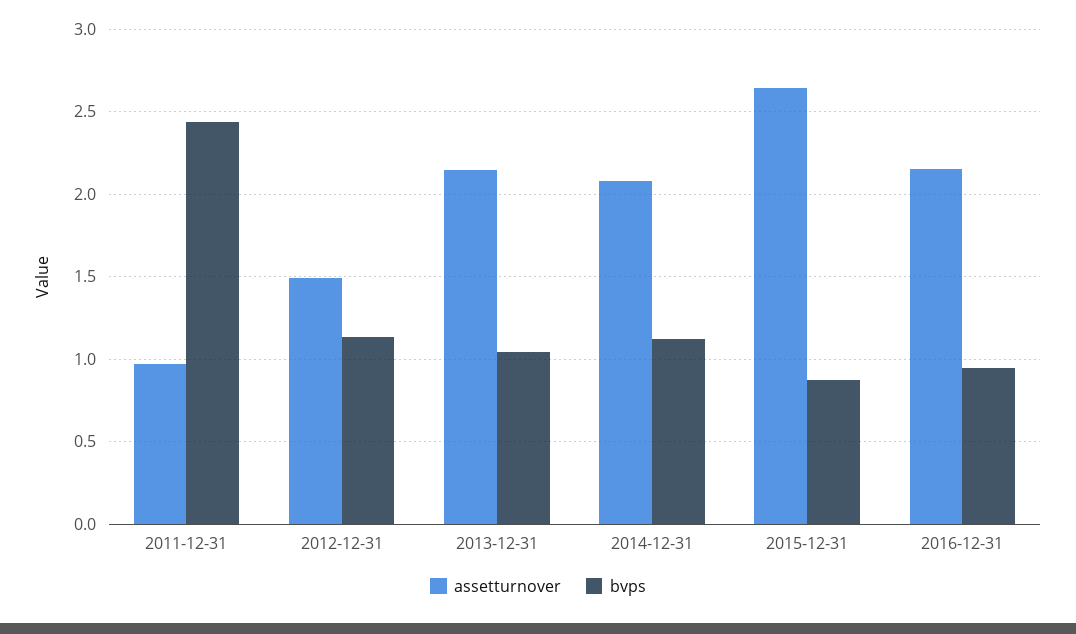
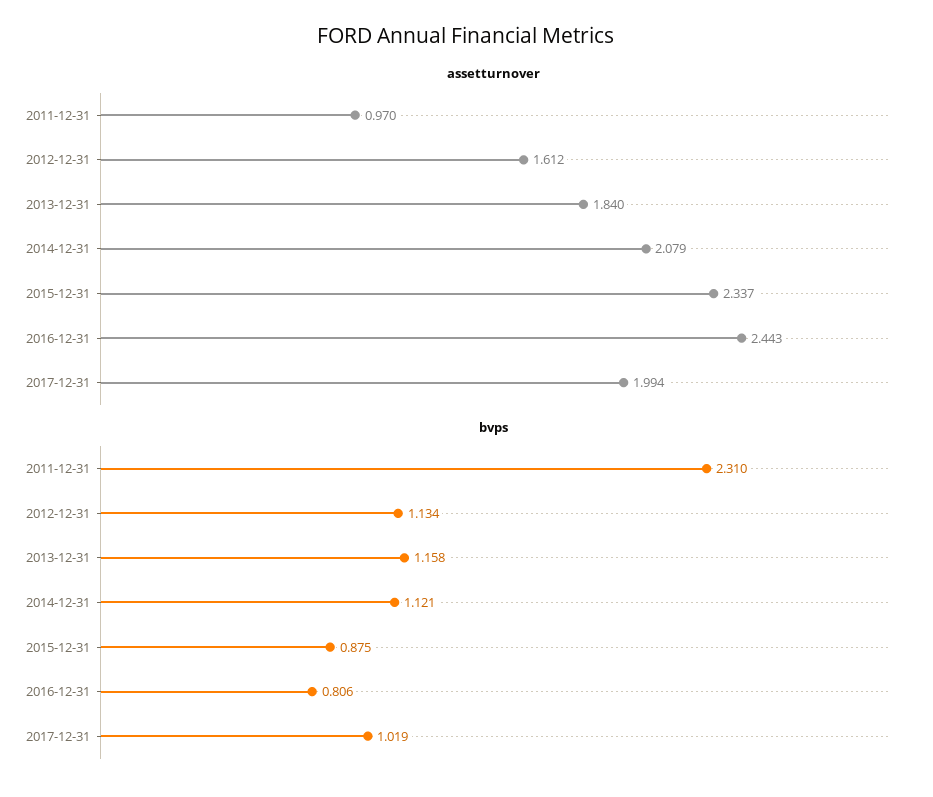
bvps, 2011-12-31: 2.45 -> 2.31
assetturnover, 2012-12-31: 1.5 -> 1.612
assetturnover, 2013-12-31: 2.15 -> 1.84
bvps, 2013-12-31: 1.05 -> 1.158
assetturnover, 2015-12-31: 2.65 -> 2.337
assetturnover, 2016-12-31: 2.15 -> 2.443
bvps, 2016-12-31: 0.95 -> 0.806
assetturnover, 2017-12-31: none -> 1.994
bvps, 2017-12-31: none -> 1.019

